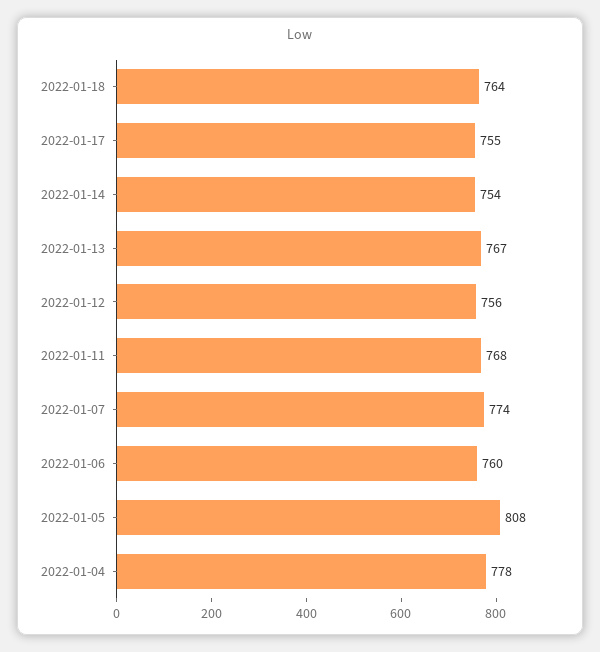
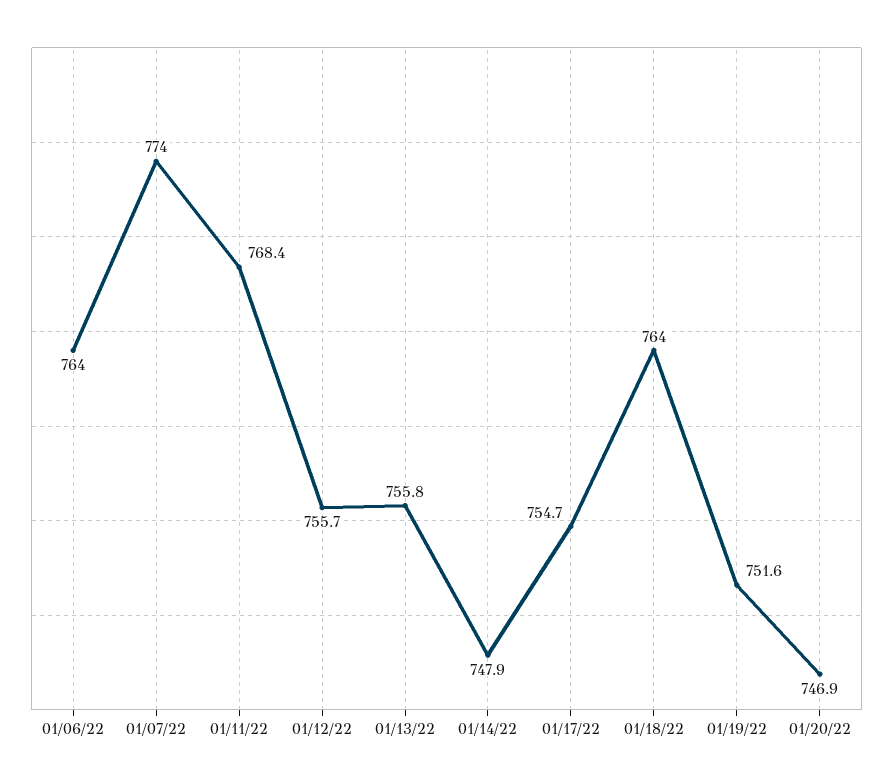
2022-01-14: 754 -> 747.9
2022-01-13: 767 -> 755.8
2022-01-06: 760 -> 764
2022-01-05: 808 -> none
2022-01-04: 778 -> none
01/19/22: none -> 751.6
01/20/22: none -> 746.9

